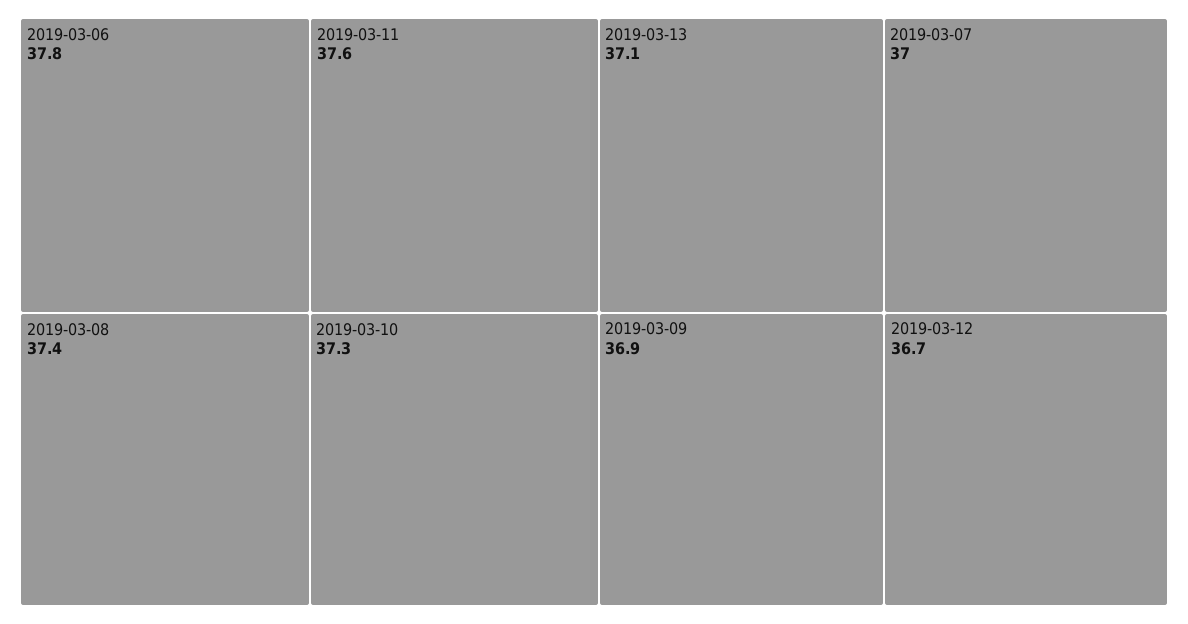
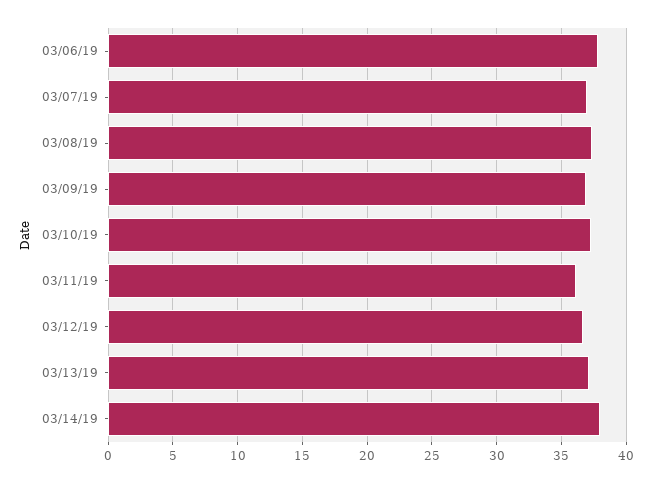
2019-03-11: 37.6 -> 36
03/14/19: none -> 38

